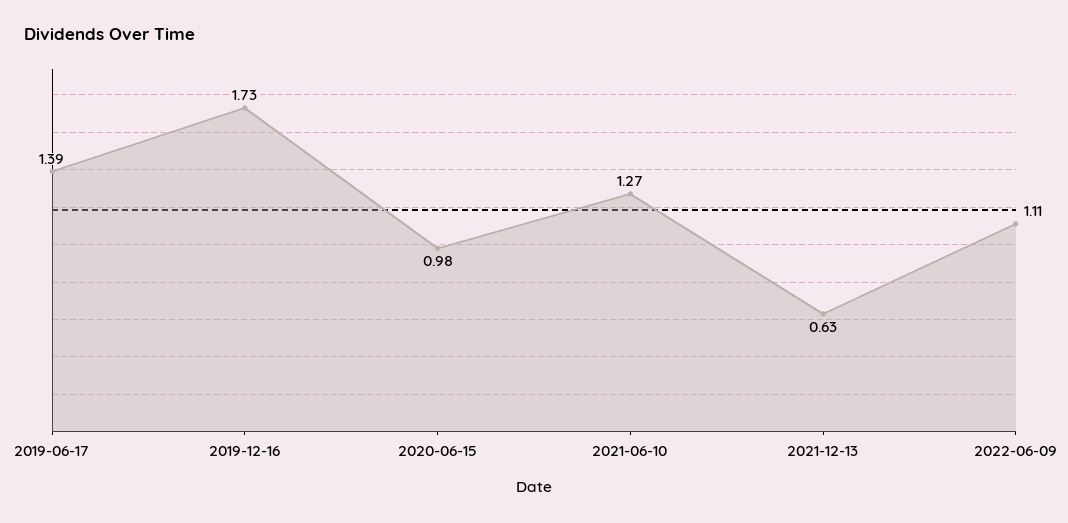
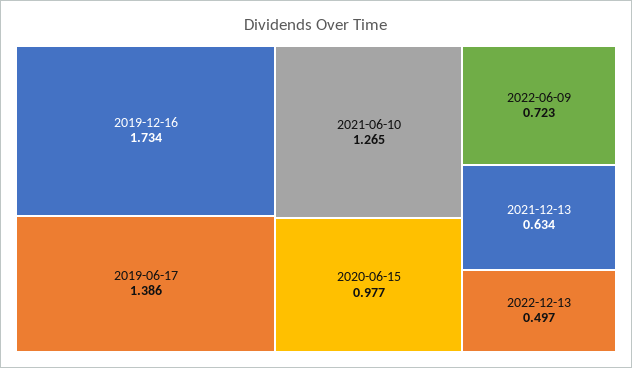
2022-06-09: 1.11 -> 0.723
2022-12-13: none -> 0.497

